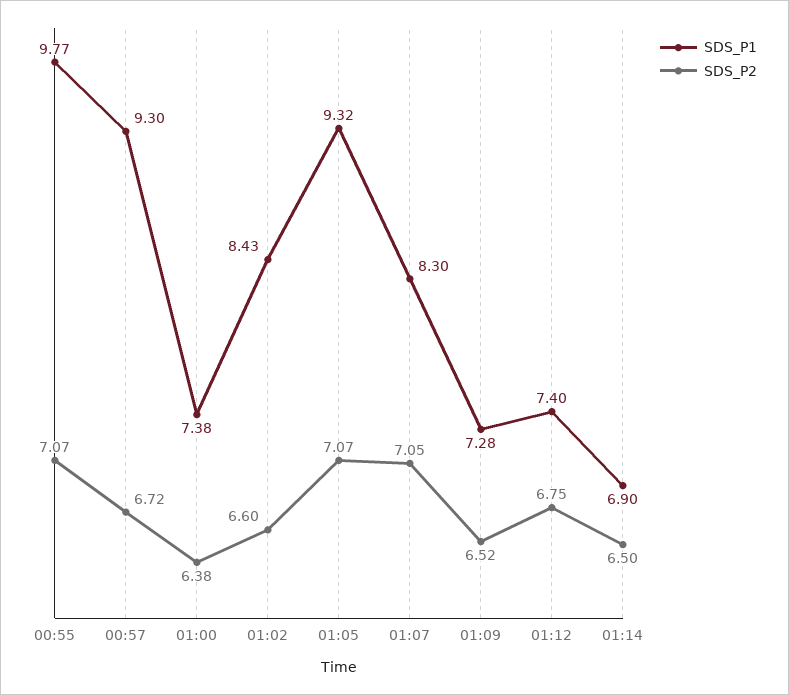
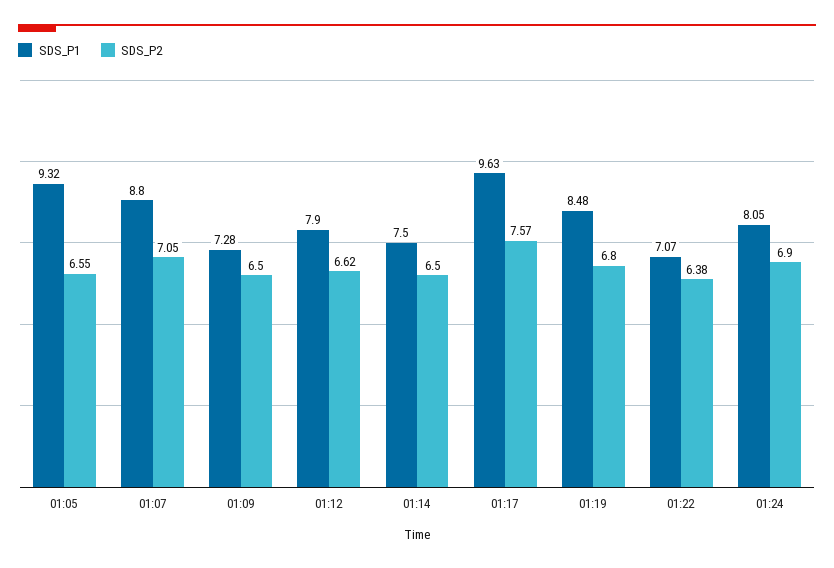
SDS_P1, 00:55: 9.77 -> none
SDS_P2, 00:55: 7.07 -> none
SDS_P1, 00:57: 9.3 -> none
SDS_P2, 00:57: 6.72 -> none
SDS_P1, 01:00: 7.38 -> none
SDS_P2, 01:00: 6.38 -> none
SDS_P1, 01:02: 8.43 -> none
SDS_P2, 01:02: 6.6 -> none
SDS_P2, 01:05: 7.07 -> 6.55
SDS_P1, 01:07: 8.3 -> 8.8
SDS_P2, 01:09: 6.52 -> 6.5
SDS_P1, 01:12: 7.4 -> 7.9
SDS_P2, 01:12: 6.75 -> 6.62
SDS_P1, 01:14: 6.9 -> 7.5
SDS_P1, 01:17: none -> 9.63
SDS_P2, 01:17: none -> 7.57
SDS_P1, 01:19: none -> 8.48
SDS_P2, 01:19: none -> 6.8
SDS_P1, 01:22: none -> 7.07
SDS_P2, 01:22: none -> 6.38
SDS_P1, 01:24: none -> 8.05
SDS_P2, 01:24: none -> 6.9

